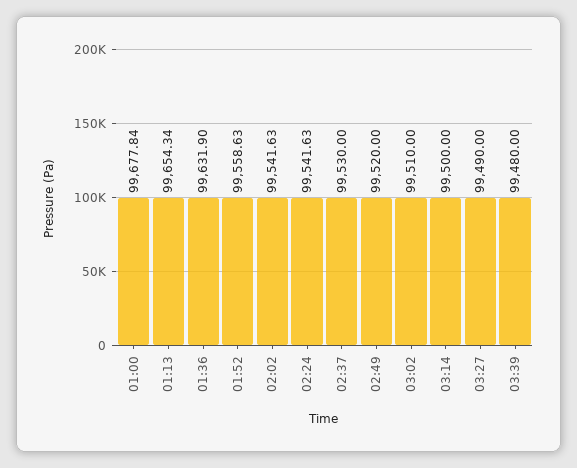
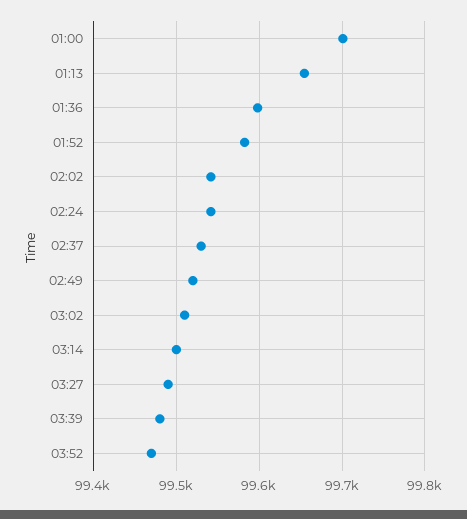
01:00: 99677.84 -> 99700
01:36: 99631.9 -> 99600
01:52: 99558.63 -> 99580
03:52: none -> 99470

